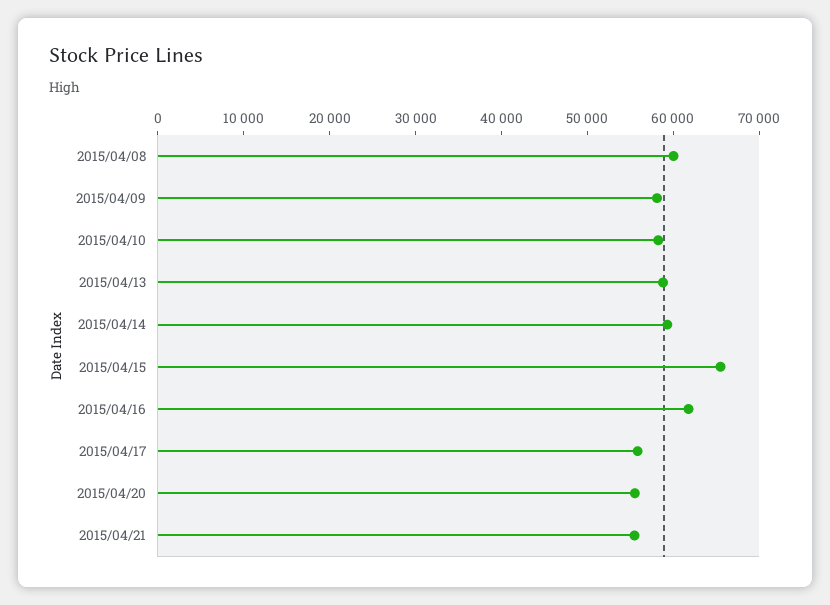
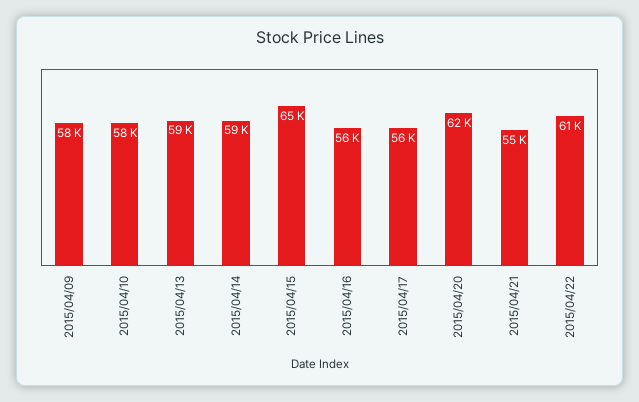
2015/04/08: 60000 -> none
2015/04/16: 62000 -> 56000
2015/04/20: 56000 -> 62000
2015/04/22: none -> 61000

